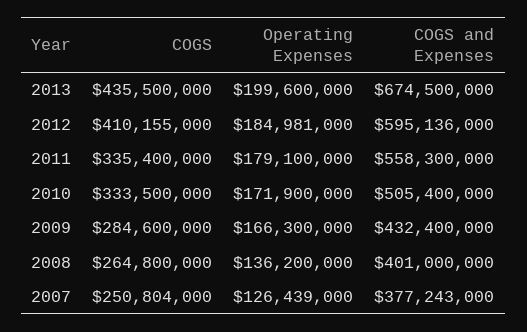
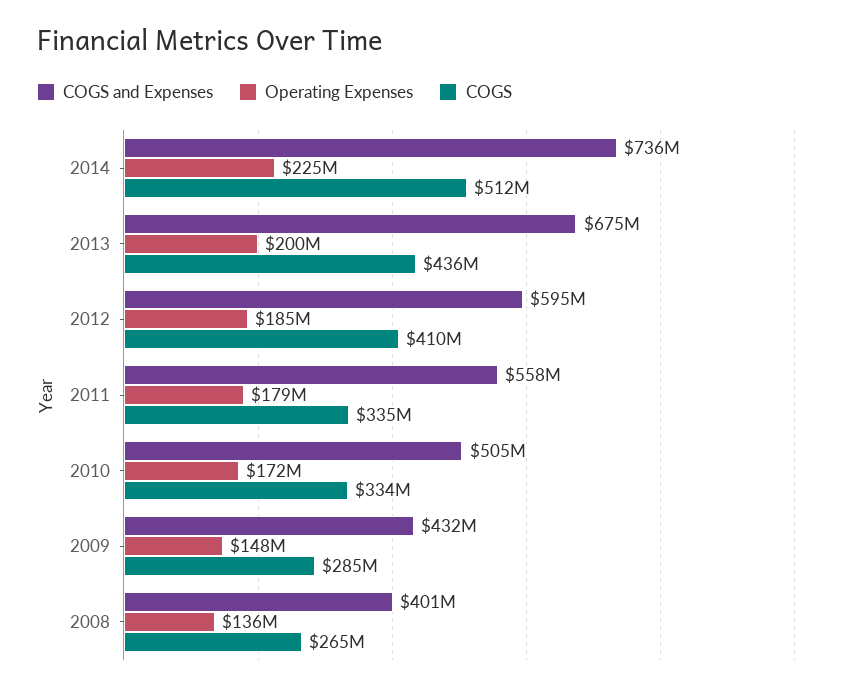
Operating Expenses, 2009: 166300000 -> 148000000
COGS, 2007: 250804000 -> none
Operating Expenses, 2007: 126439000 -> none
COGS and Expenses, 2007: 377243000 -> none
COGS and Expenses, 2014: none -> 736000000
Operating Expenses, 2014: none -> 225000000
COGS, 2014: none -> 512000000

